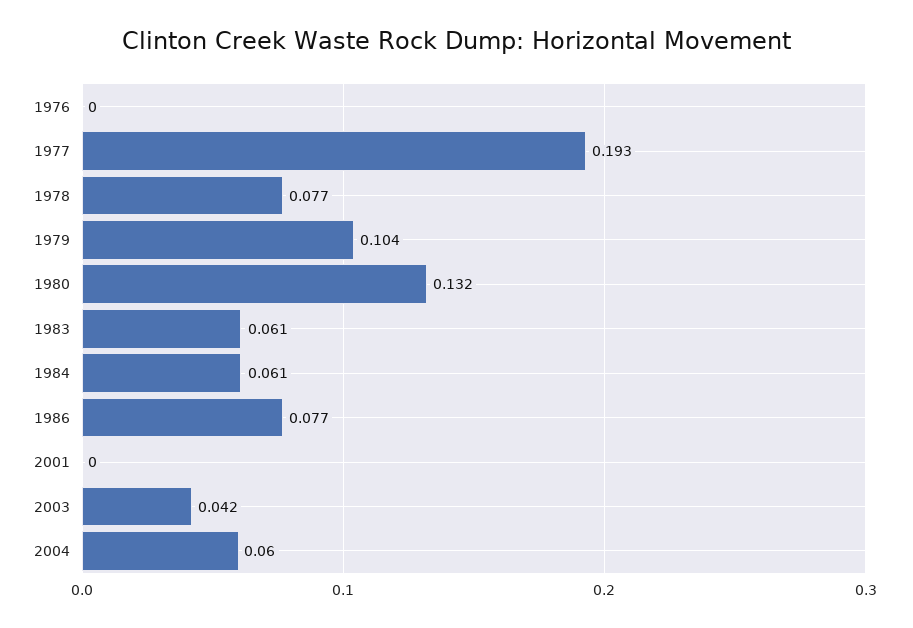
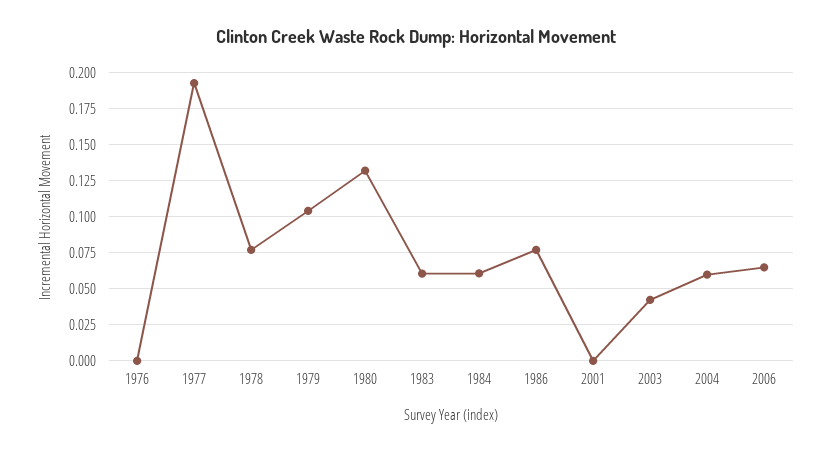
2006: none -> 0.065

